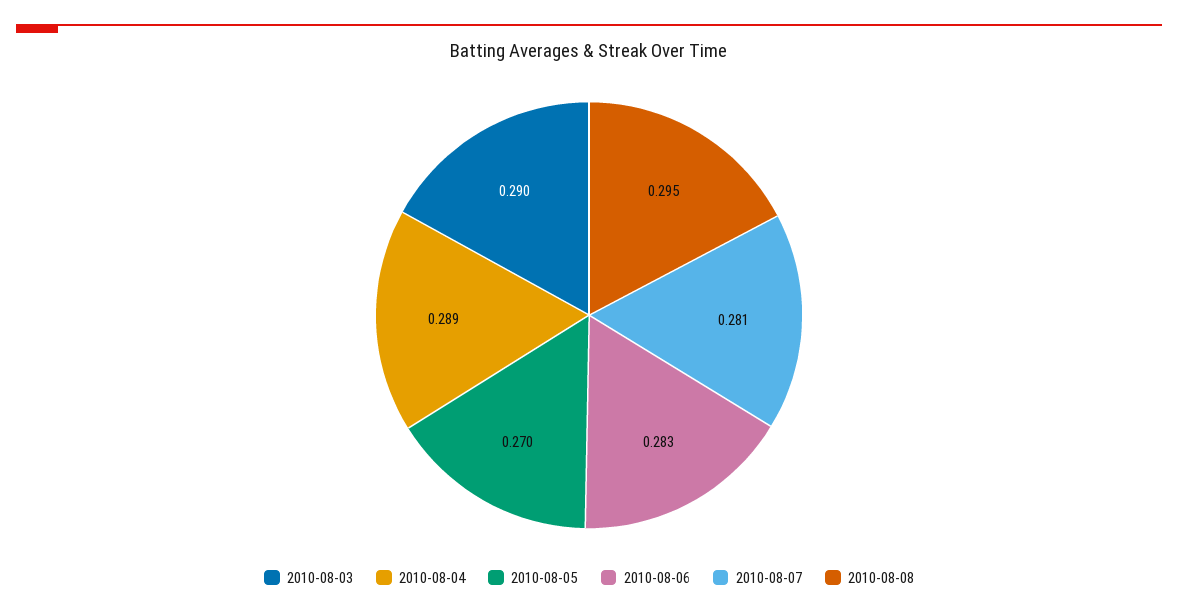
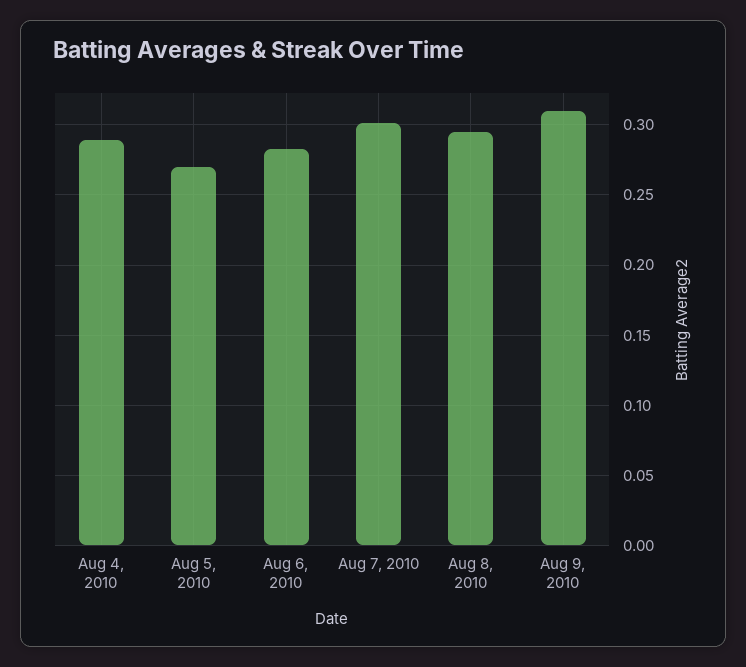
2010-08-03: 0.29 -> none
2010-08-07: 0.281 -> 0.3
Aug 9, 2010: none -> 0.31

